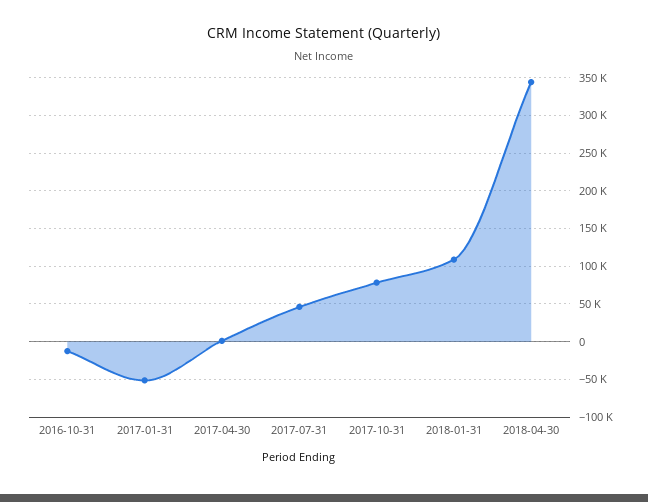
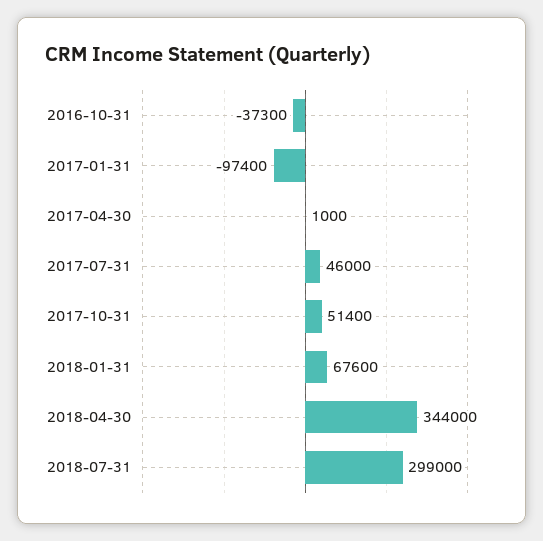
2016-10-31: -10000 -> -37300
2017-01-31: -50000 -> -97400
2017-10-31: 80000 -> 51400
2018-01-31: 110000 -> 67600
2018-07-31: none -> 299000

